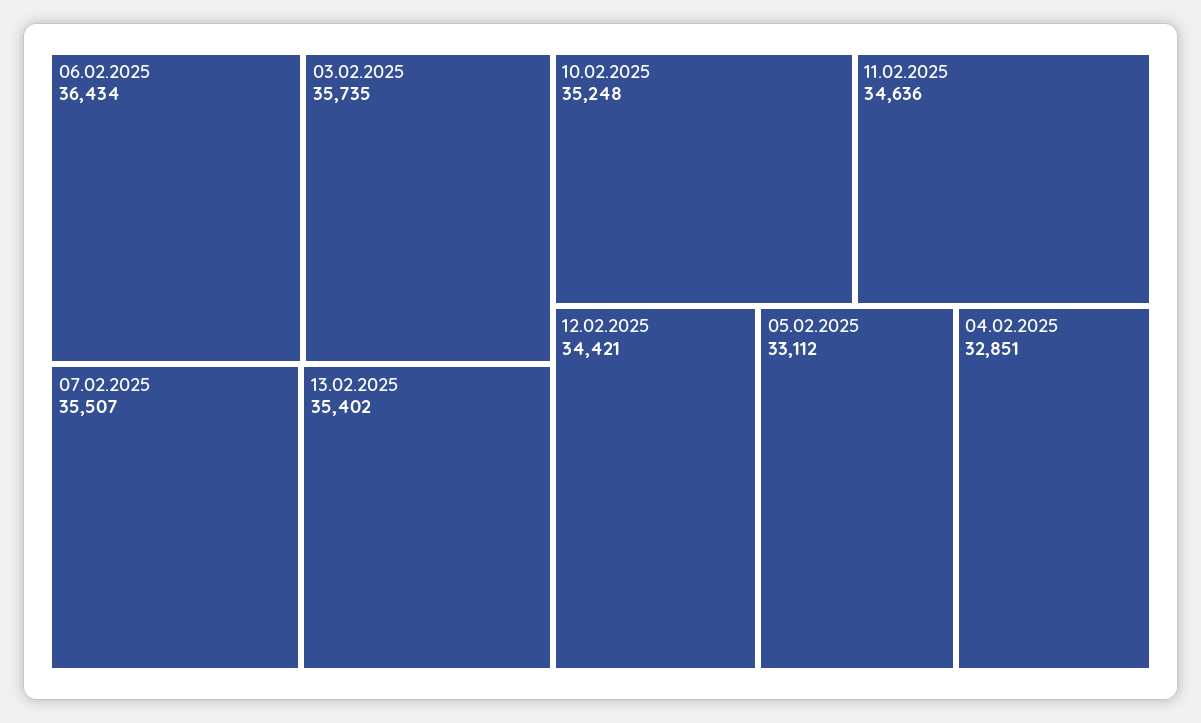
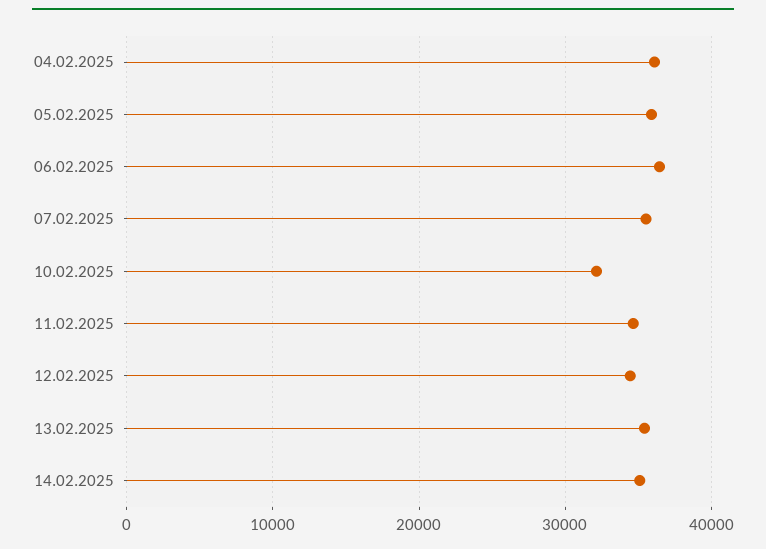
03.02.2025: 35735 -> none
10.02.2025: 35248 -> 32000
05.02.2025: 33112 -> 36000
04.02.2025: 32851 -> 36000
14.02.2025: none -> 35000

